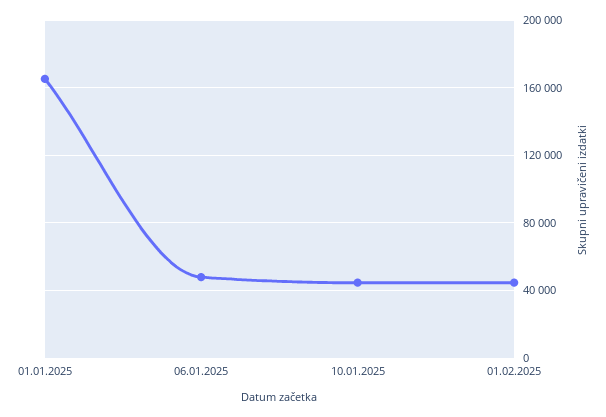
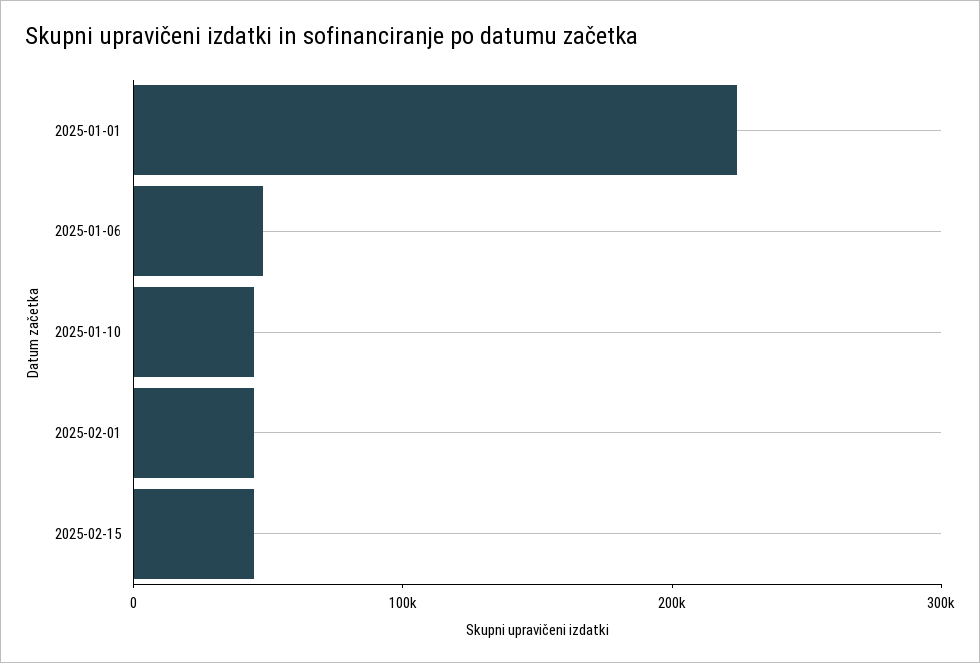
01.01.2025: 165000 -> 220000
2025-02-15: none -> 40000

